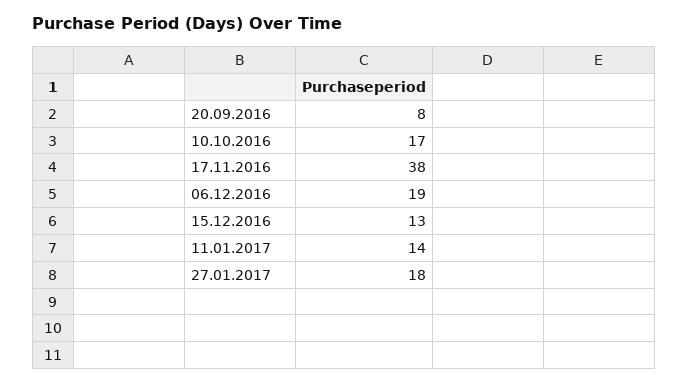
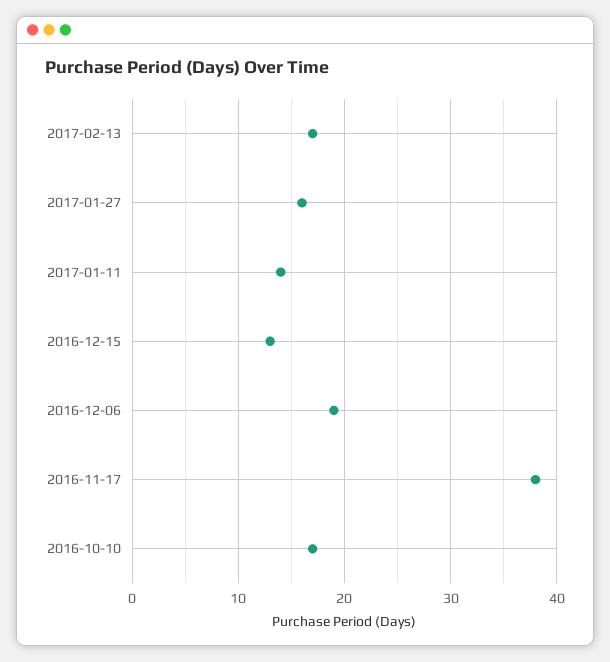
20.09.2016: 8 -> none
27.01.2017: 18 -> 16
2017-02-13: none -> 17

